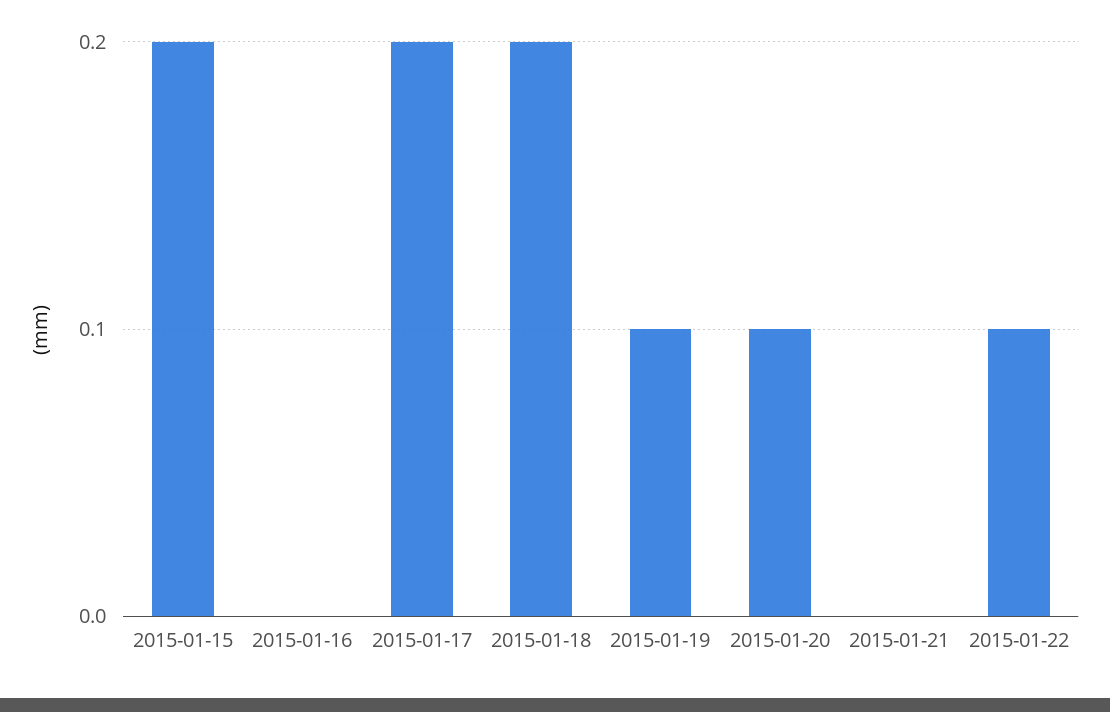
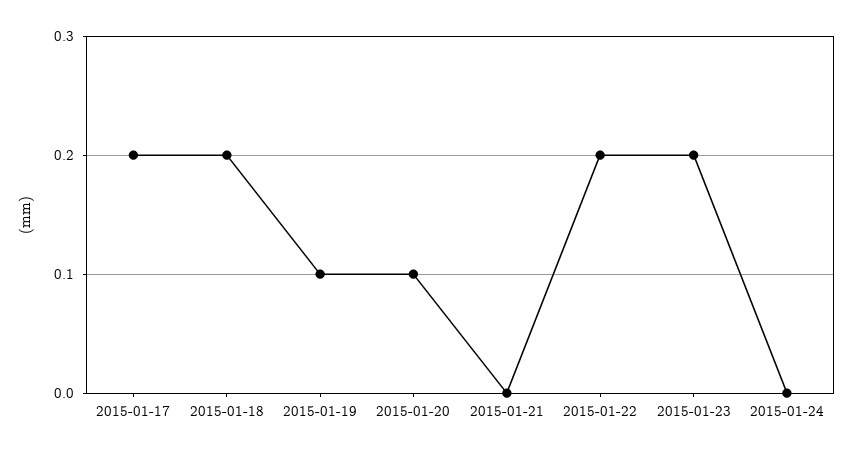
2015-01-15: 0.2 -> none
2015-01-16: 0 -> none
2015-01-22: 0.1 -> 0.2
2015-01-23: none -> 0.2
2015-01-24: none -> 0

